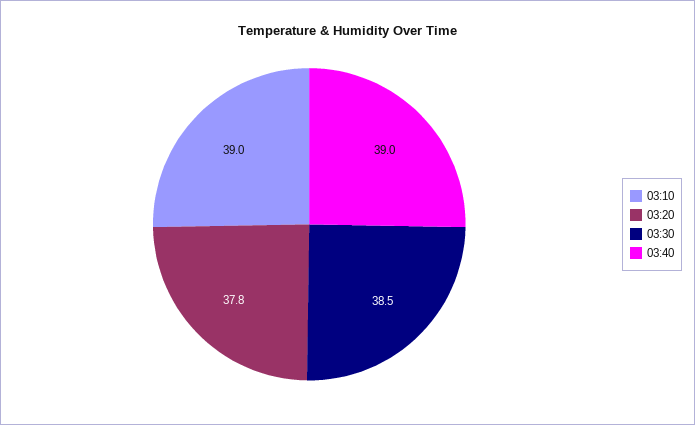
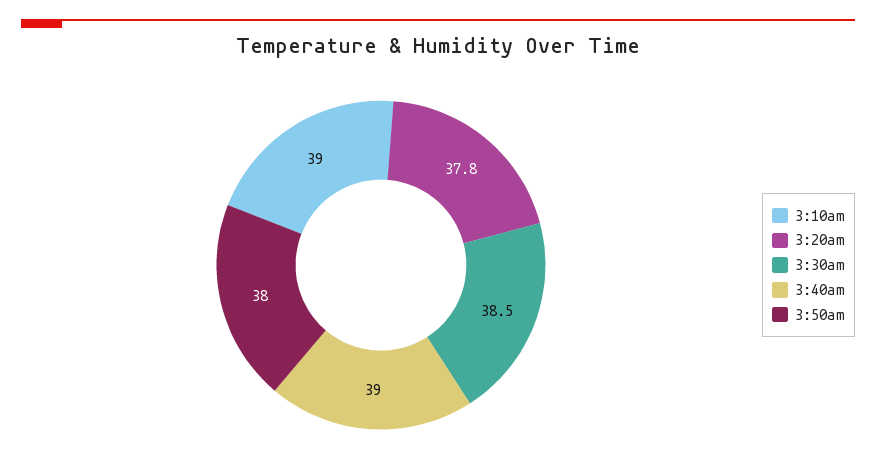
3:50am: none -> 38

